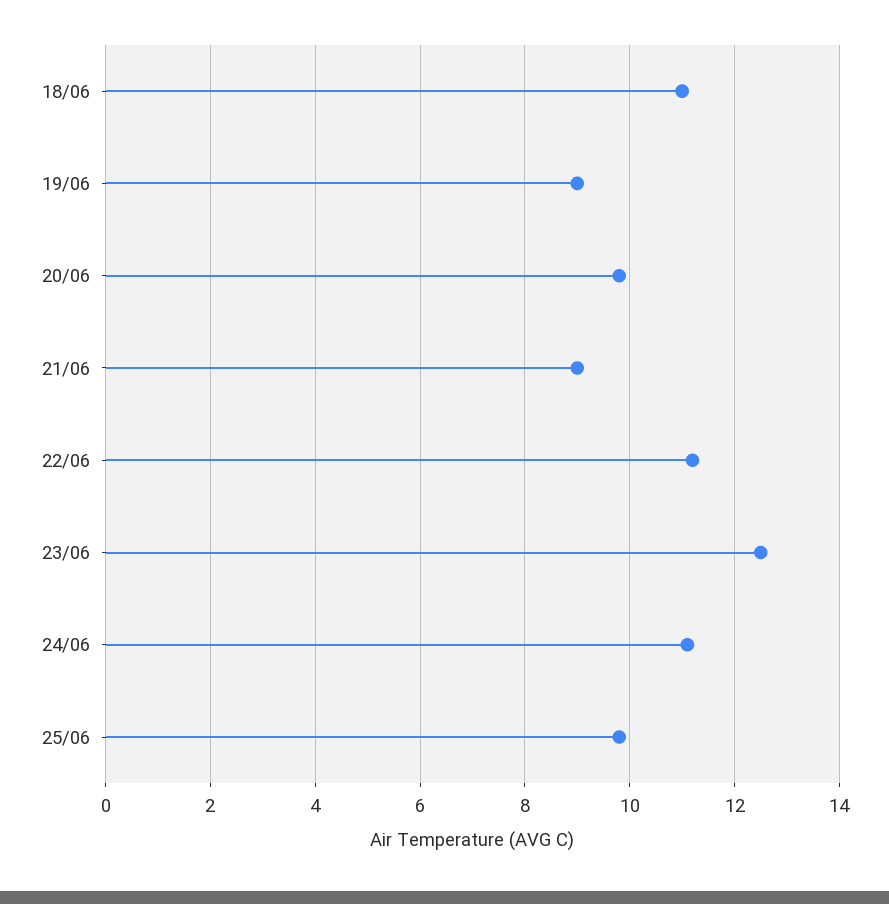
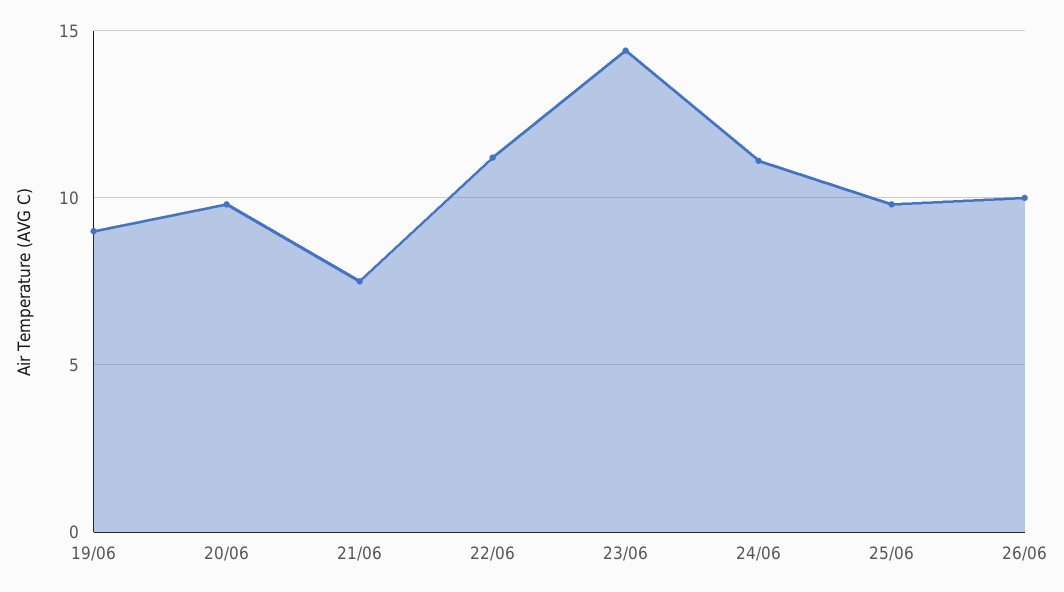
18/06: 11 -> none
21/06: 9 -> 7.5
23/06: 12.5 -> 14.5
26/06: none -> 10

